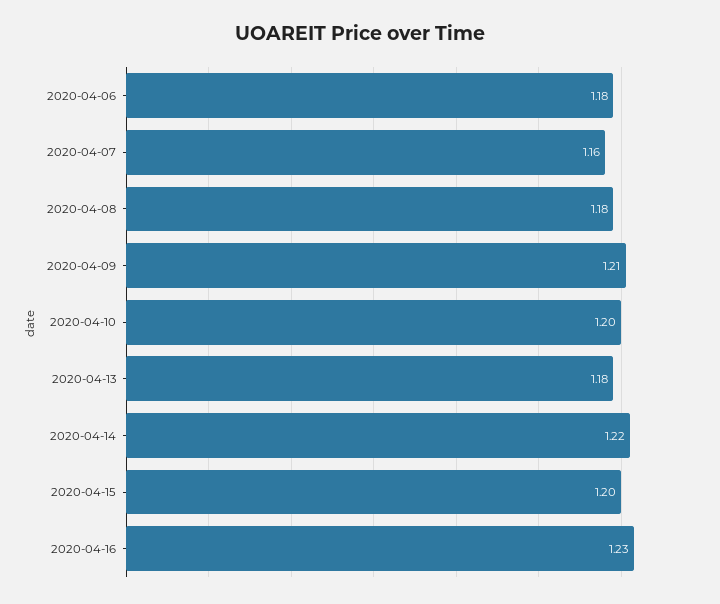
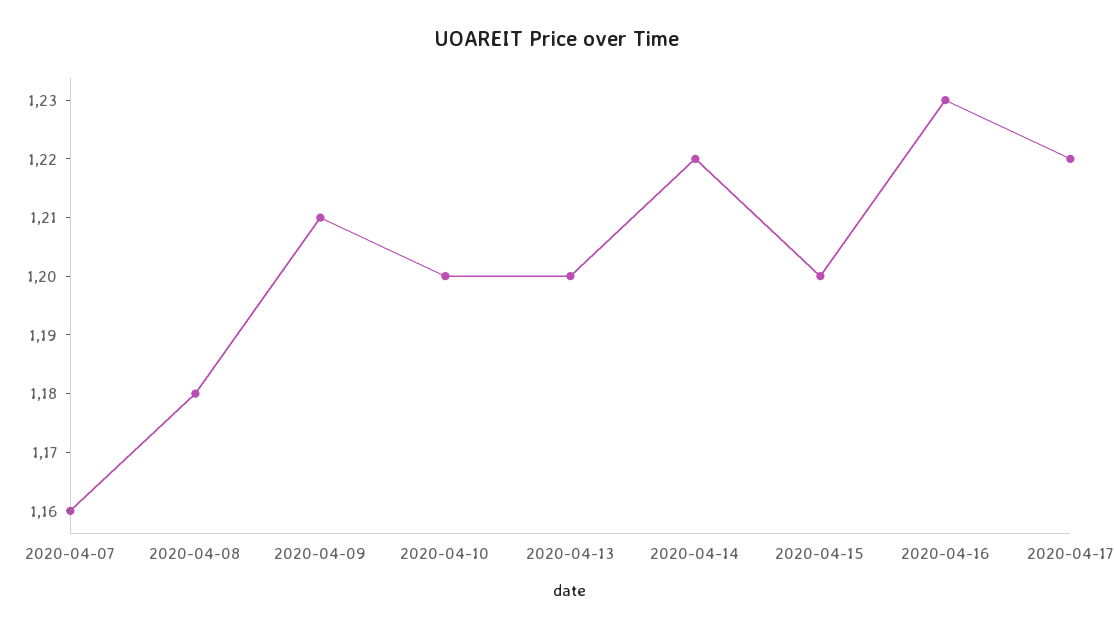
2020-04-06: 1.18 -> none
2020-04-13: 1.18 -> 1.2
2020-04-17: none -> 1.22

